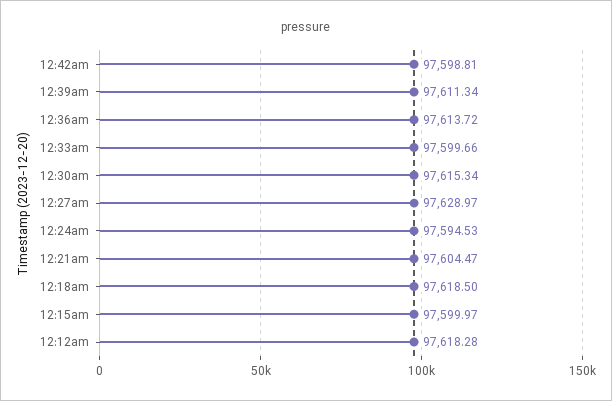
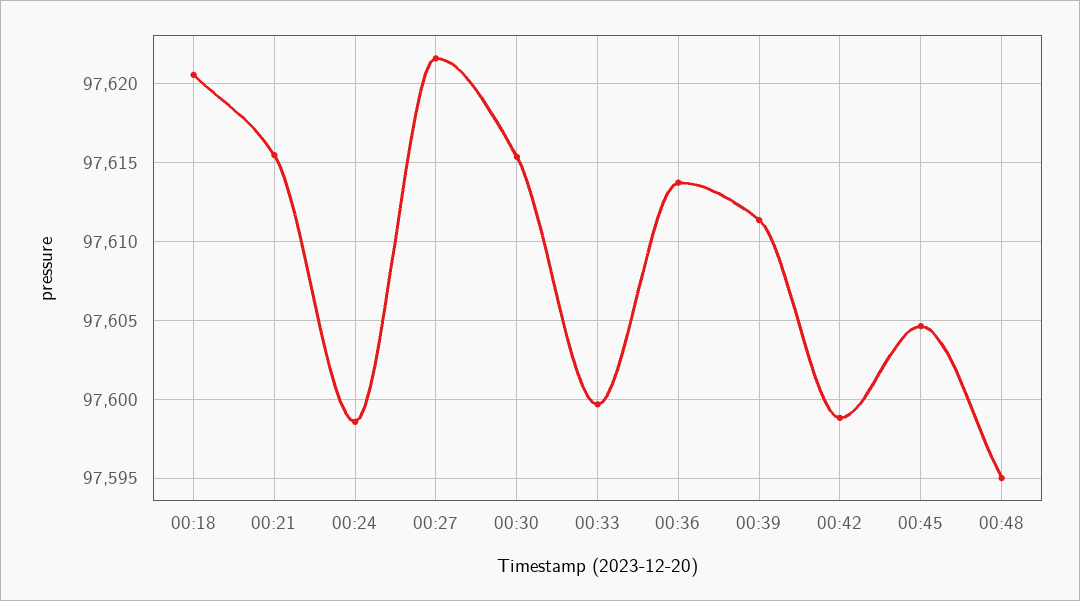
12:27am: 97628.97 -> 97621.5
12:24am: 97594.53 -> 97598.5
12:21am: 97604.47 -> 97615.5
12:18am: 97618.5 -> 97620.5
12:15am: 97599.97 -> none
12:12am: 97618.28 -> none
00:45: none -> 97604.5
00:48: none -> 97595

